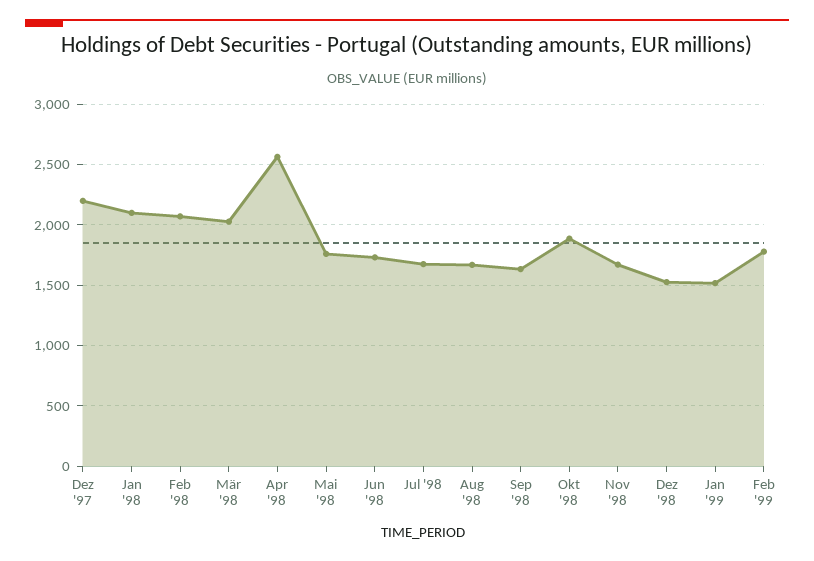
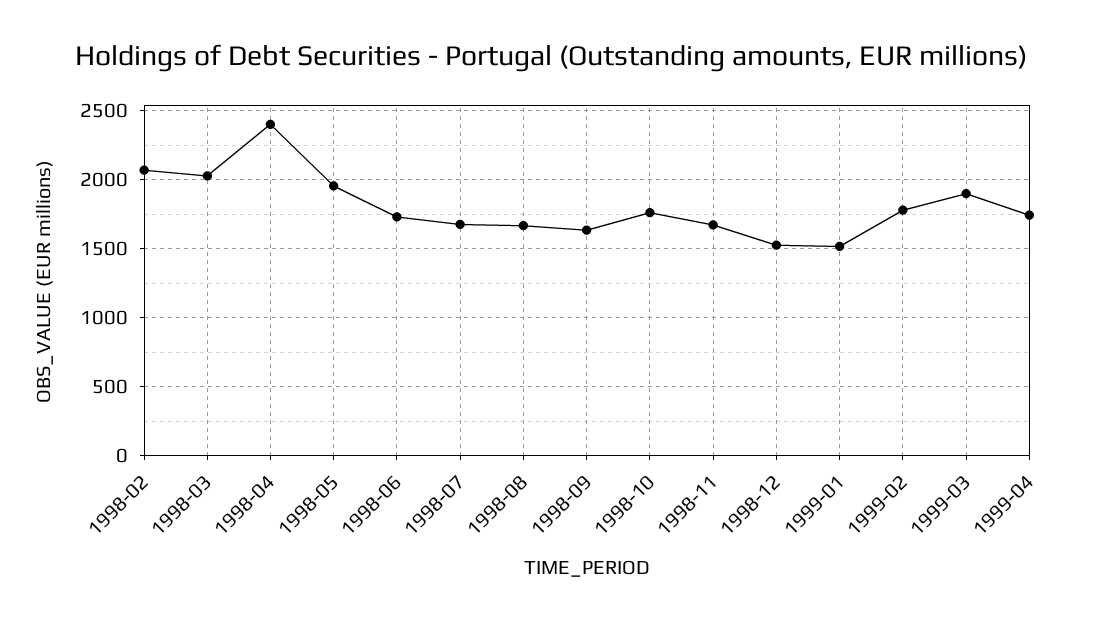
Dez '97: 2200 -> none
Jan '98: 2100 -> none
Apr '98: 2550 -> 2400
Mai '98: 1750 -> 1950
Okt '98: 1900 -> 1750
1999-03: none -> 1900
1999-04: none -> 1750

